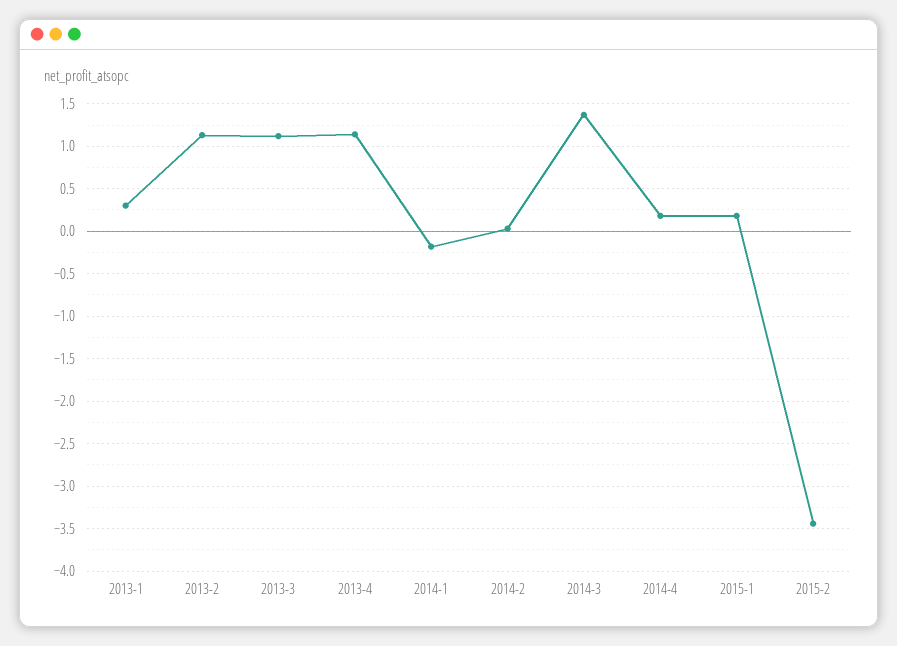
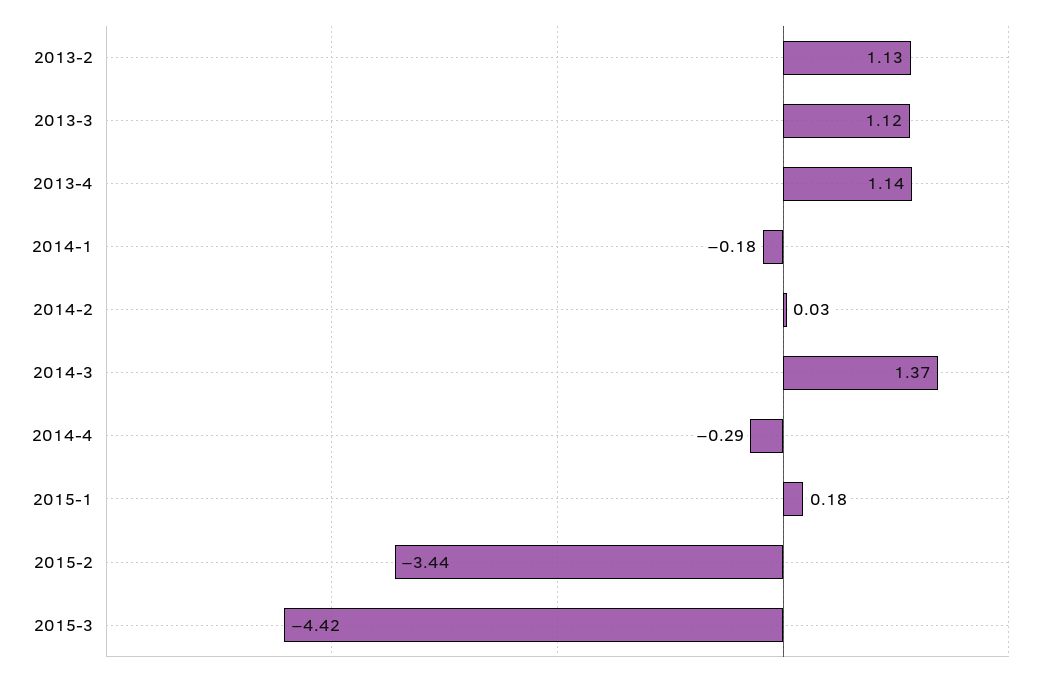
2013-1: 0.3 -> none
2014-4: 0.2 -> -0.29
2015-3: none -> -4.42

